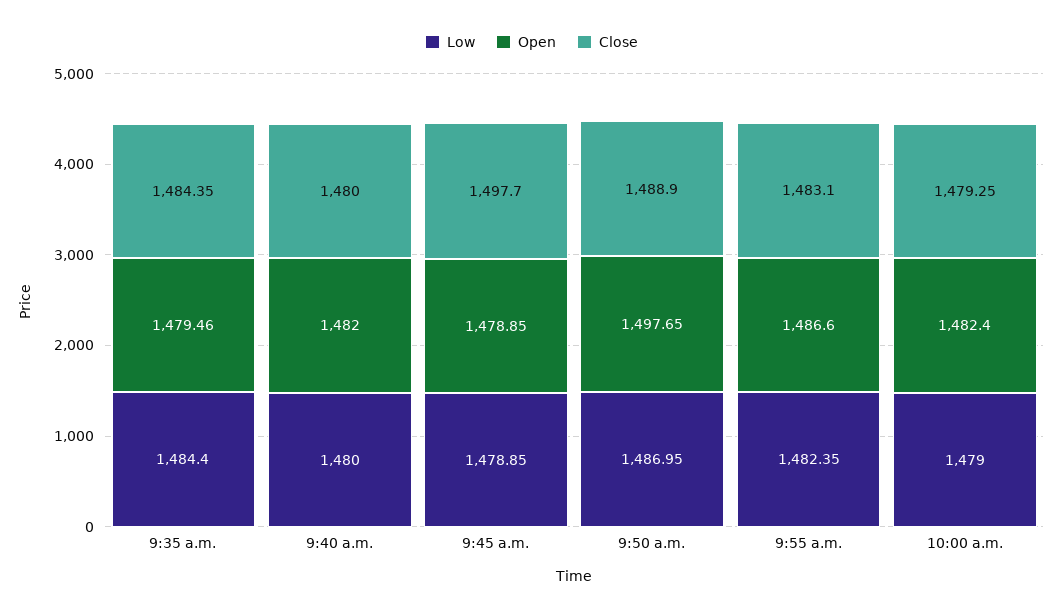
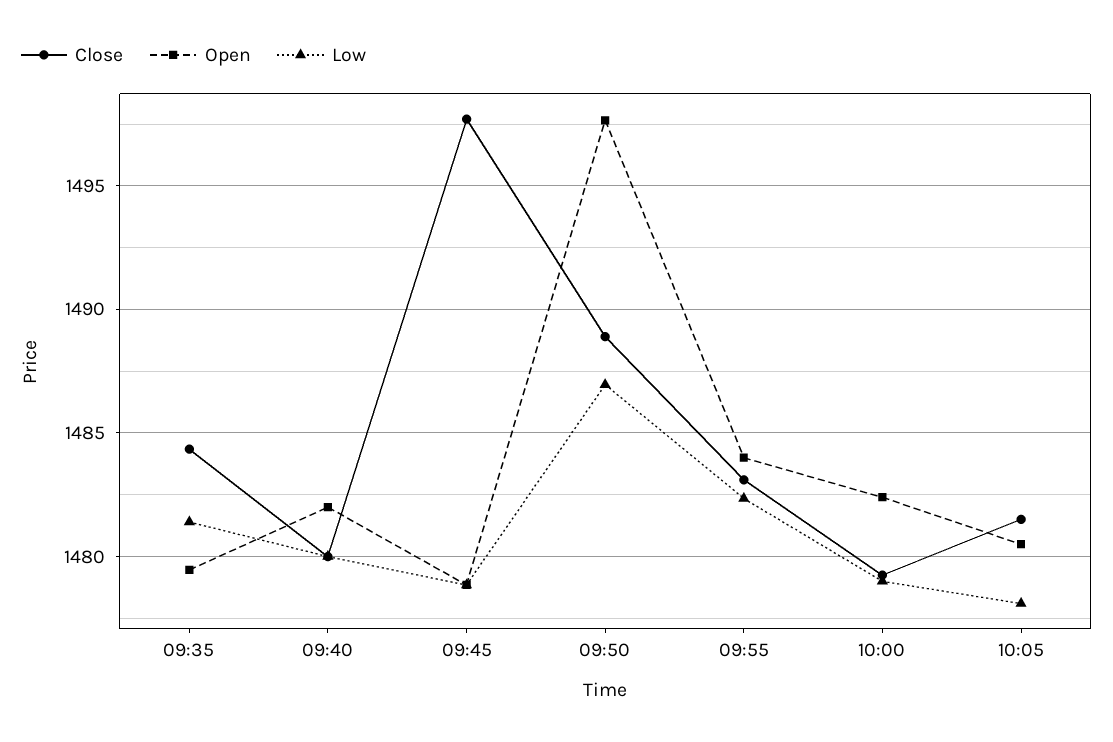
Low, 9:35 a.m.: 1484.4 -> 1481.5
Open, 9:55 a.m.: 1486.6 -> 1484
Close, 10:05: none -> 1481.5
Open, 10:05: none -> 1480.5
Low, 10:05: none -> 1478

